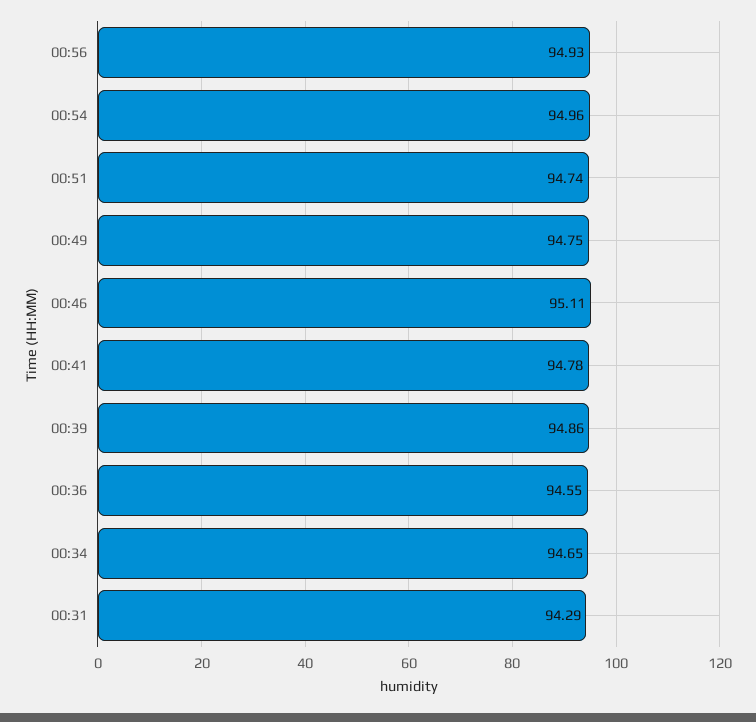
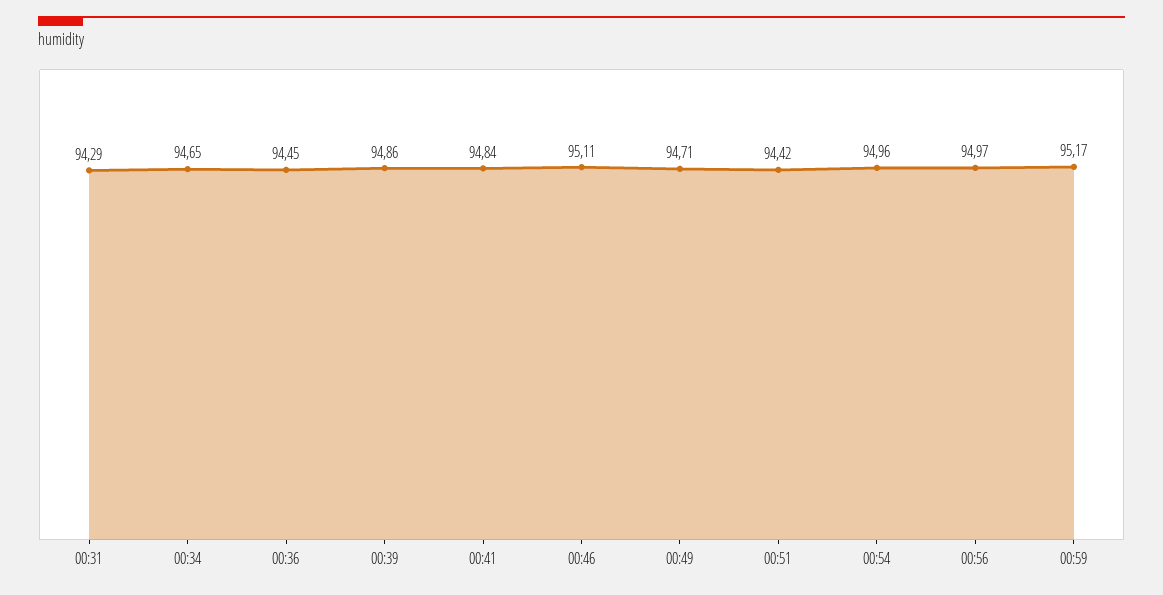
00:56: 94.93 -> 94.97
00:51: 94.74 -> 94.42
00:49: 94.75 -> 94.71
00:41: 94.78 -> 94.84
00:36: 94.55 -> 94.45
00:59: none -> 95.17

